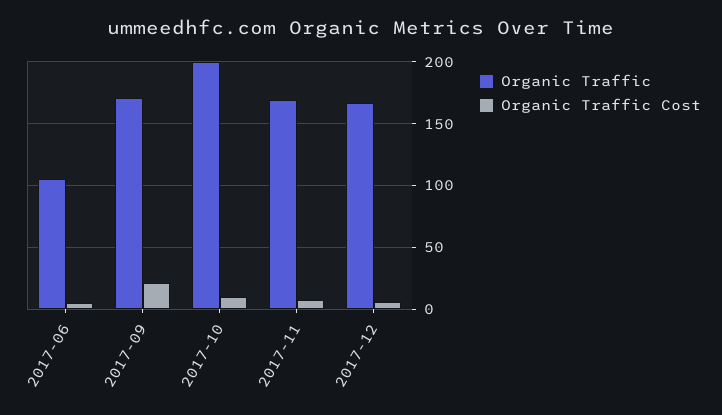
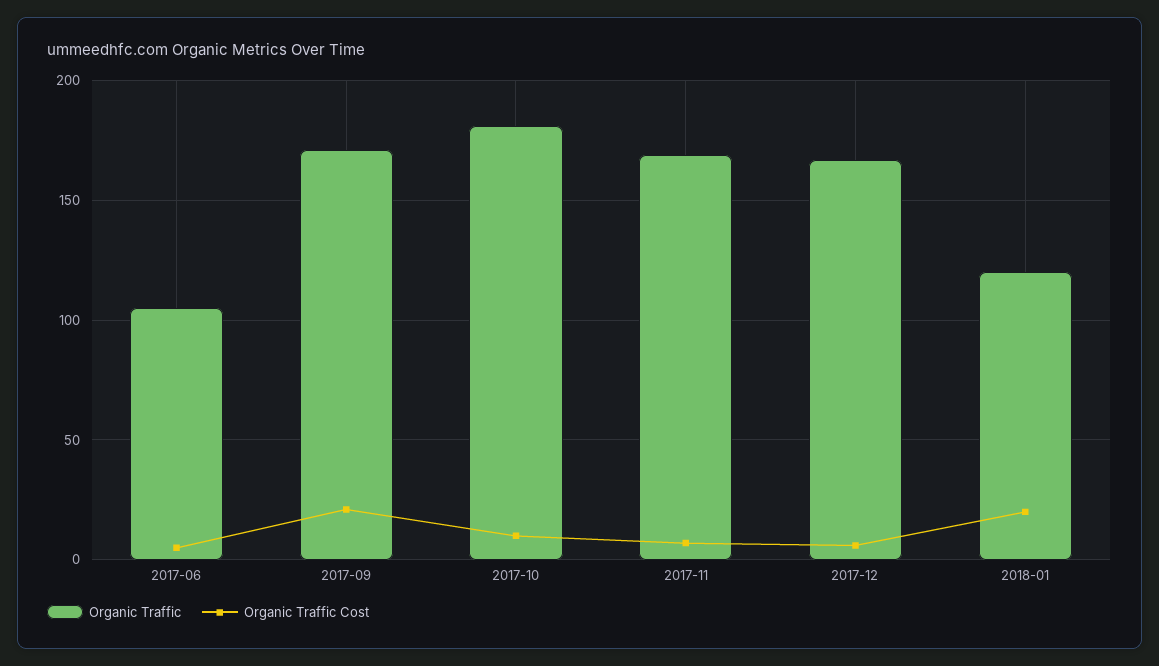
Organic Traffic, 2017-10: 200 -> 180
Organic Traffic, 2018-01: none -> 120
Organic Traffic Cost, 2018-01: none -> 20

